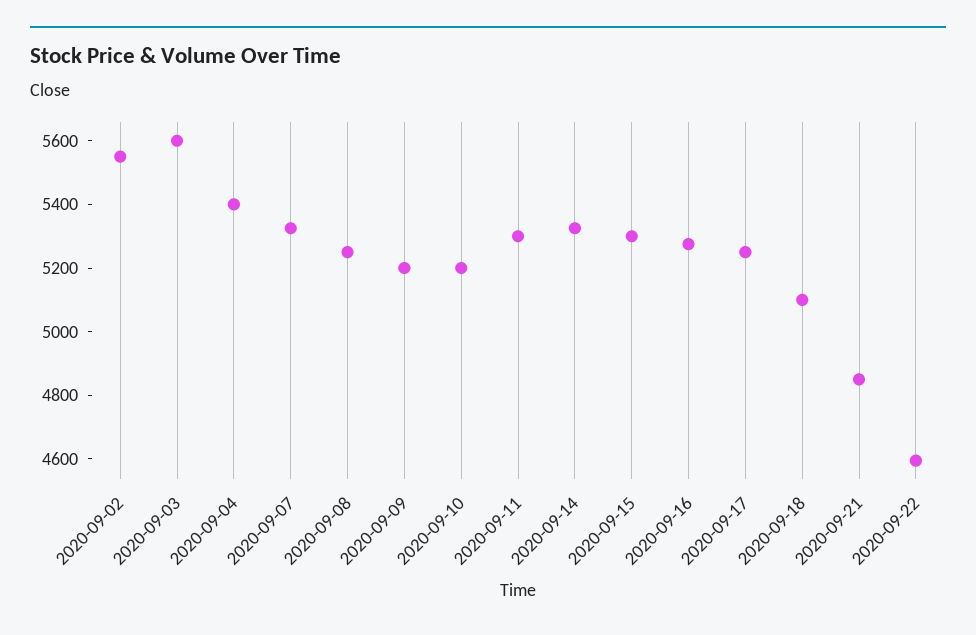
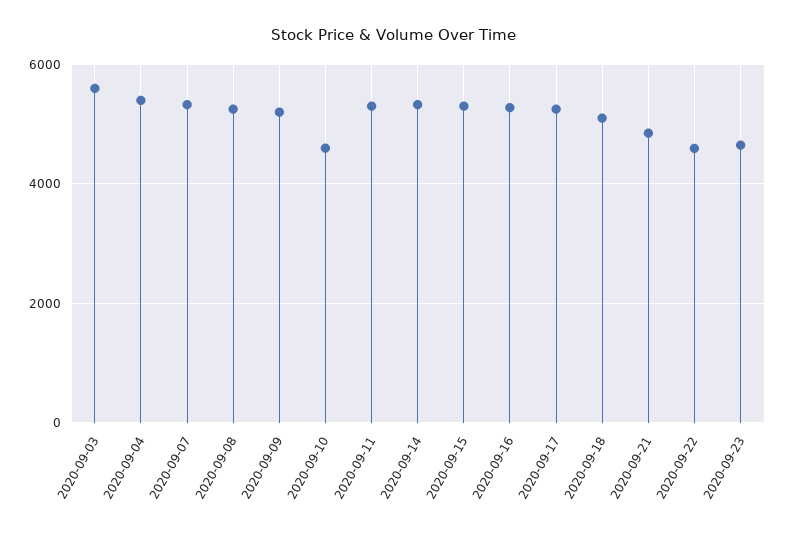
2020-09-02: 5550 -> none
2020-09-10: 5200 -> 4600
2020-09-23: none -> 4600

